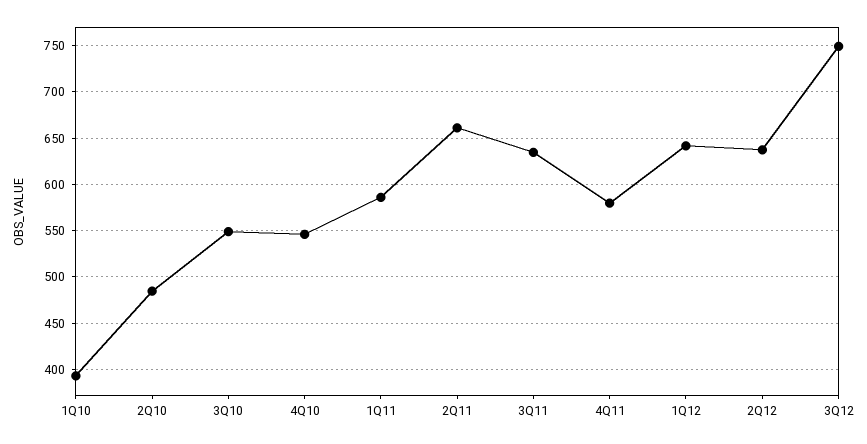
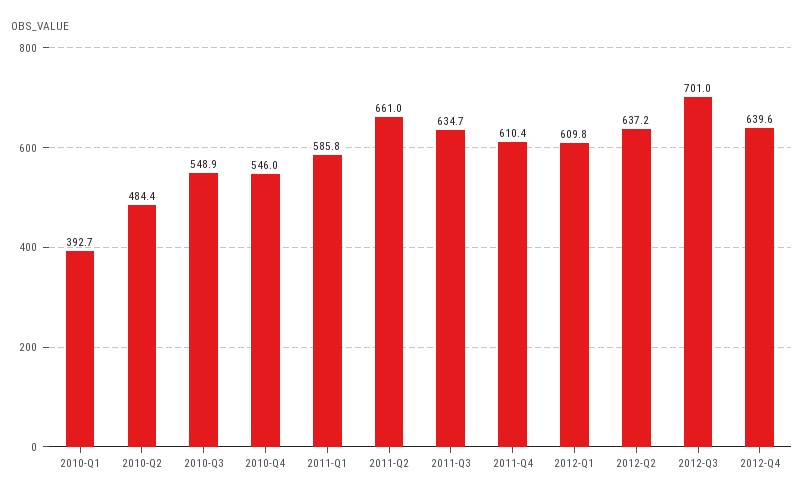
4Q11: 580 -> 610.4
1Q12: 640 -> 609.8
3Q12: 750 -> 701
2012-Q4: none -> 639.6

